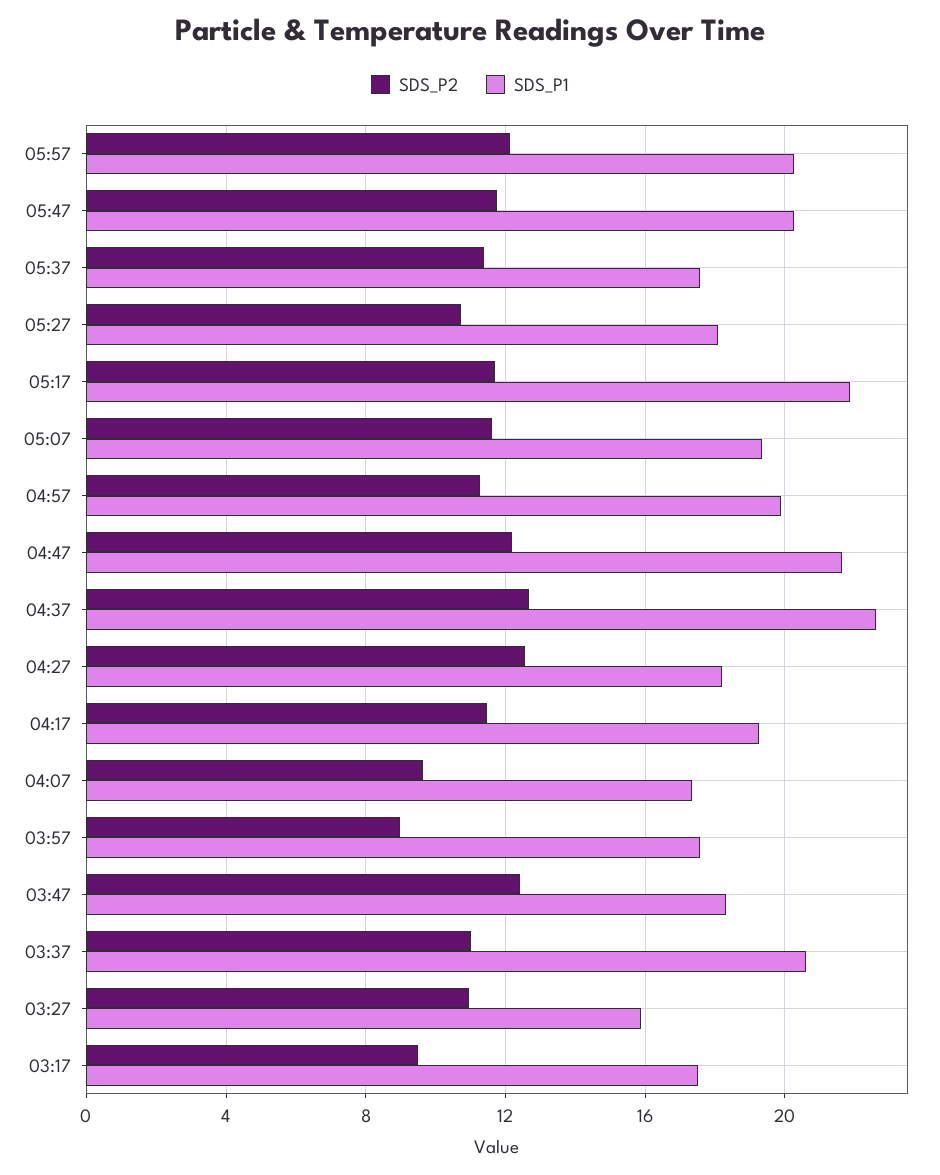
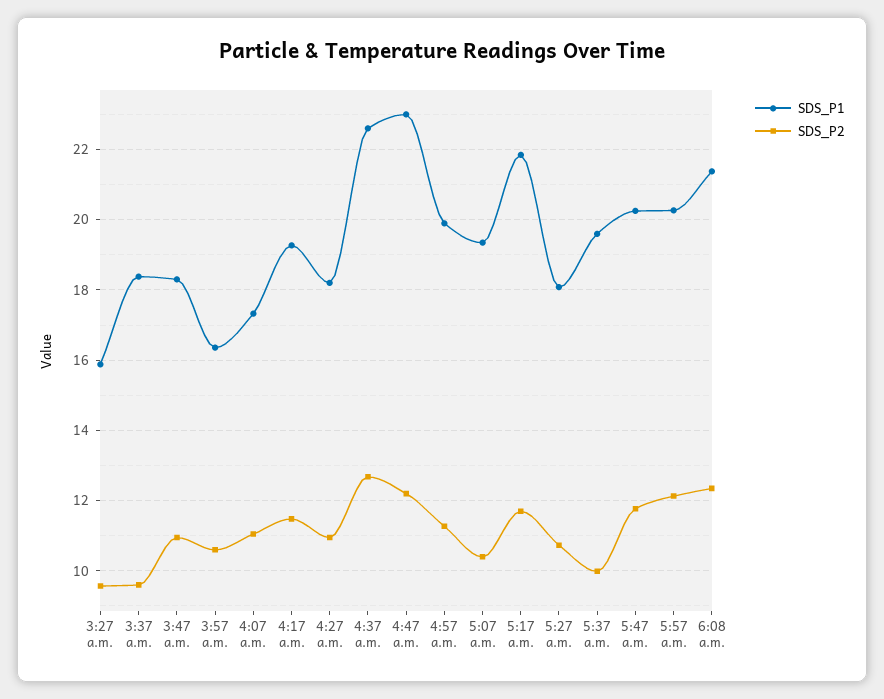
SDS_P2, 05:37: 11.5 -> 10
SDS_P1, 05:37: 17.5 -> 19.6
SDS_P2, 05:07: 11.5 -> 10.4
SDS_P1, 04:47: 21.5 -> 23
SDS_P2, 04:27: 12.5 -> 11
SDS_P2, 04:07: 9.5 -> 11
SDS_P2, 03:57: 9 -> 10.6
SDS_P1, 03:57: 17.5 -> 16.4
SDS_P2, 03:47: 12.5 -> 11
SDS_P2, 03:37: 11 -> 9.6
SDS_P1, 03:37: 20.5 -> 18.4
SDS_P2, 03:27: 11 -> 9.6
SDS_P2, 03:17: 9.5 -> none
SDS_P1, 03:17: 17.5 -> none
SDS_P1, 6:08 a.m.: none -> 21.4
SDS_P2, 6:08 a.m.: none -> 12.4

